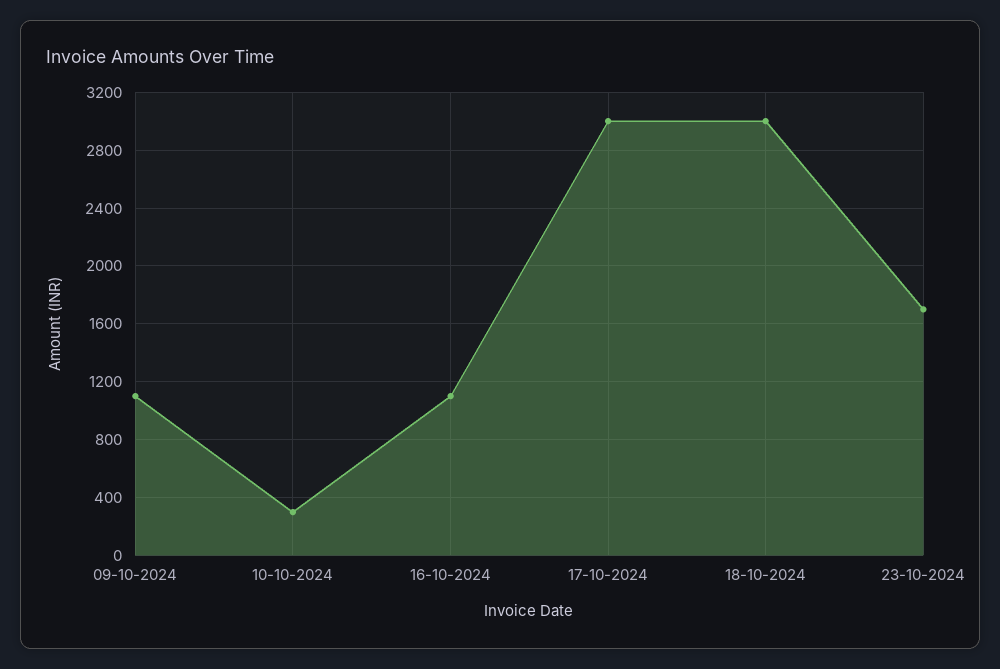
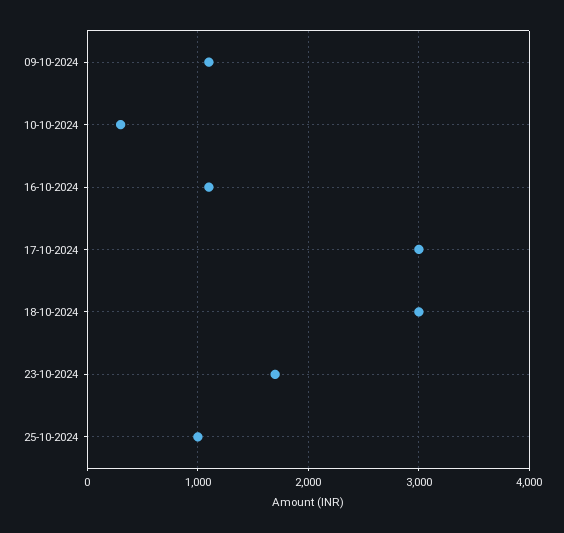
25-10-2024: none -> 1000

